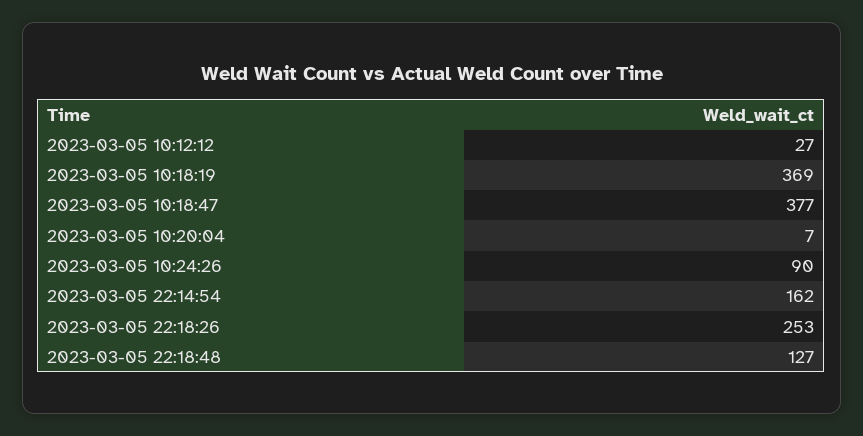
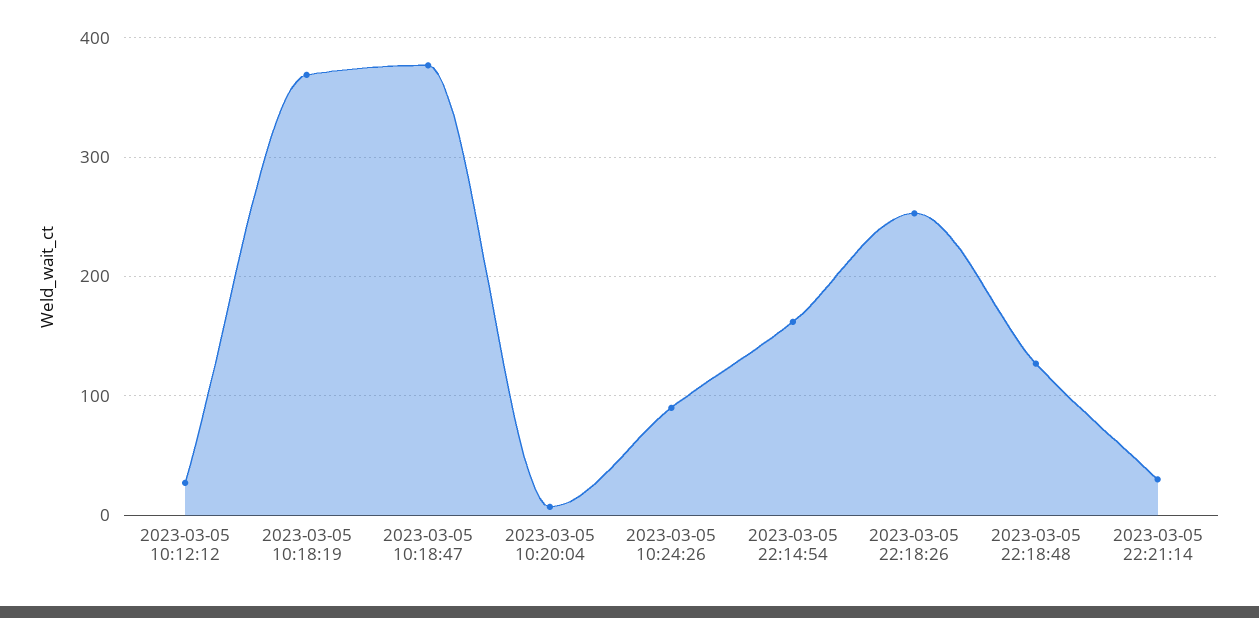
2023-03-05 22:21:14: none -> 30

